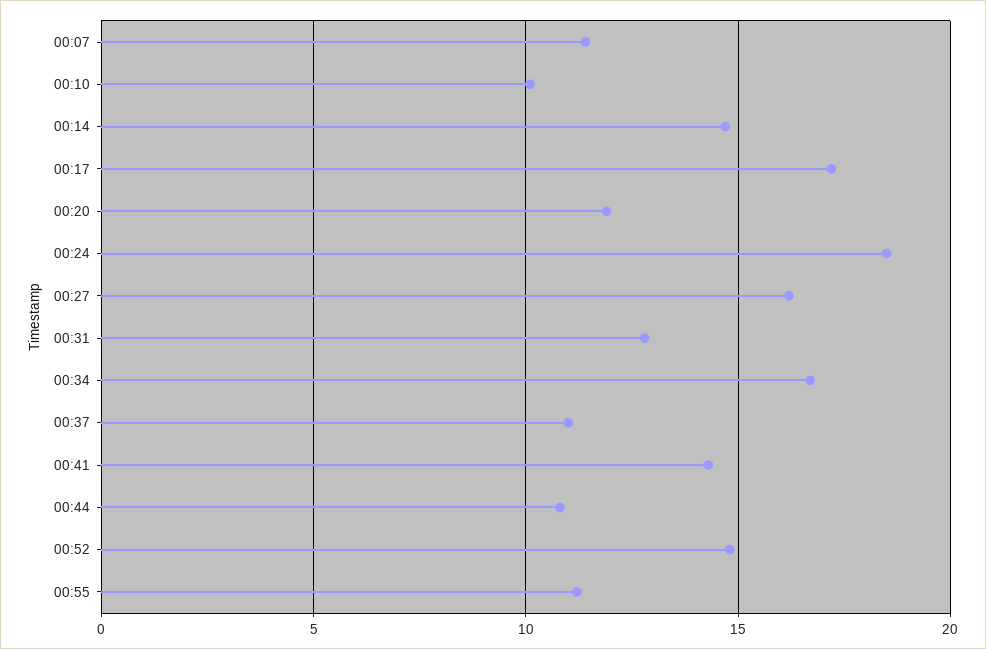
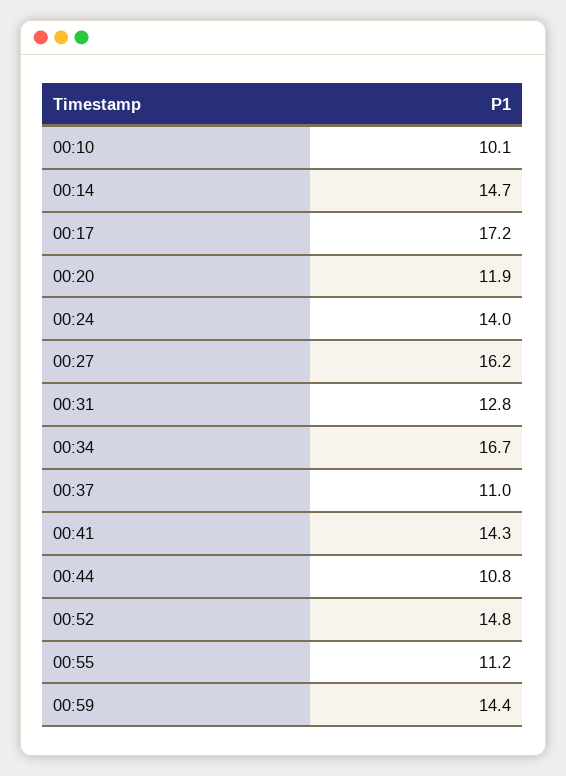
00:07: 11.5 -> none
00:24: 18.5 -> 14
00:59: none -> 14.4

